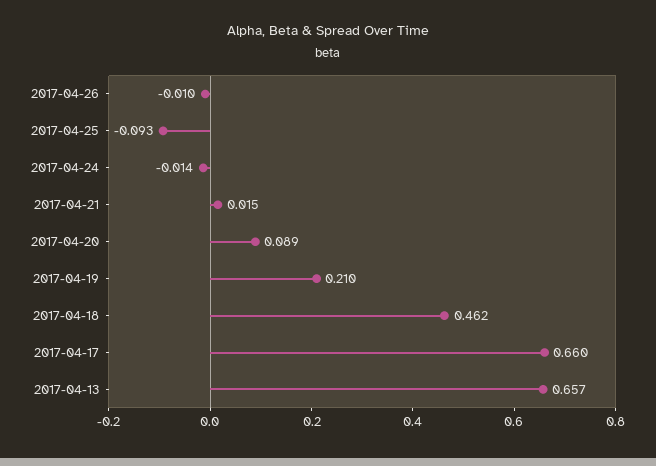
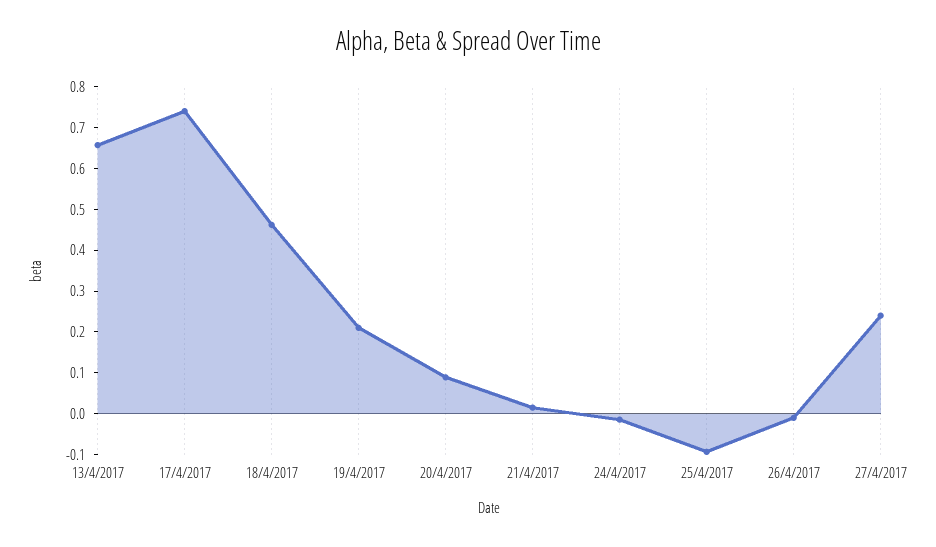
2017-04-17: 0.66 -> 0.74
27/4/2017: none -> 0.24

